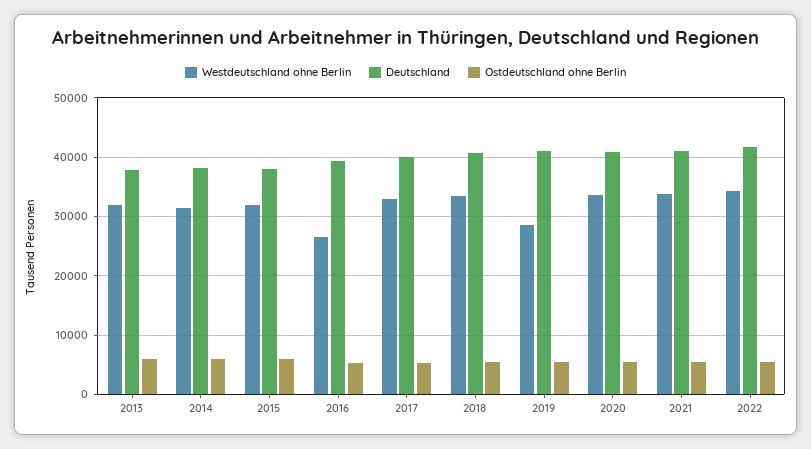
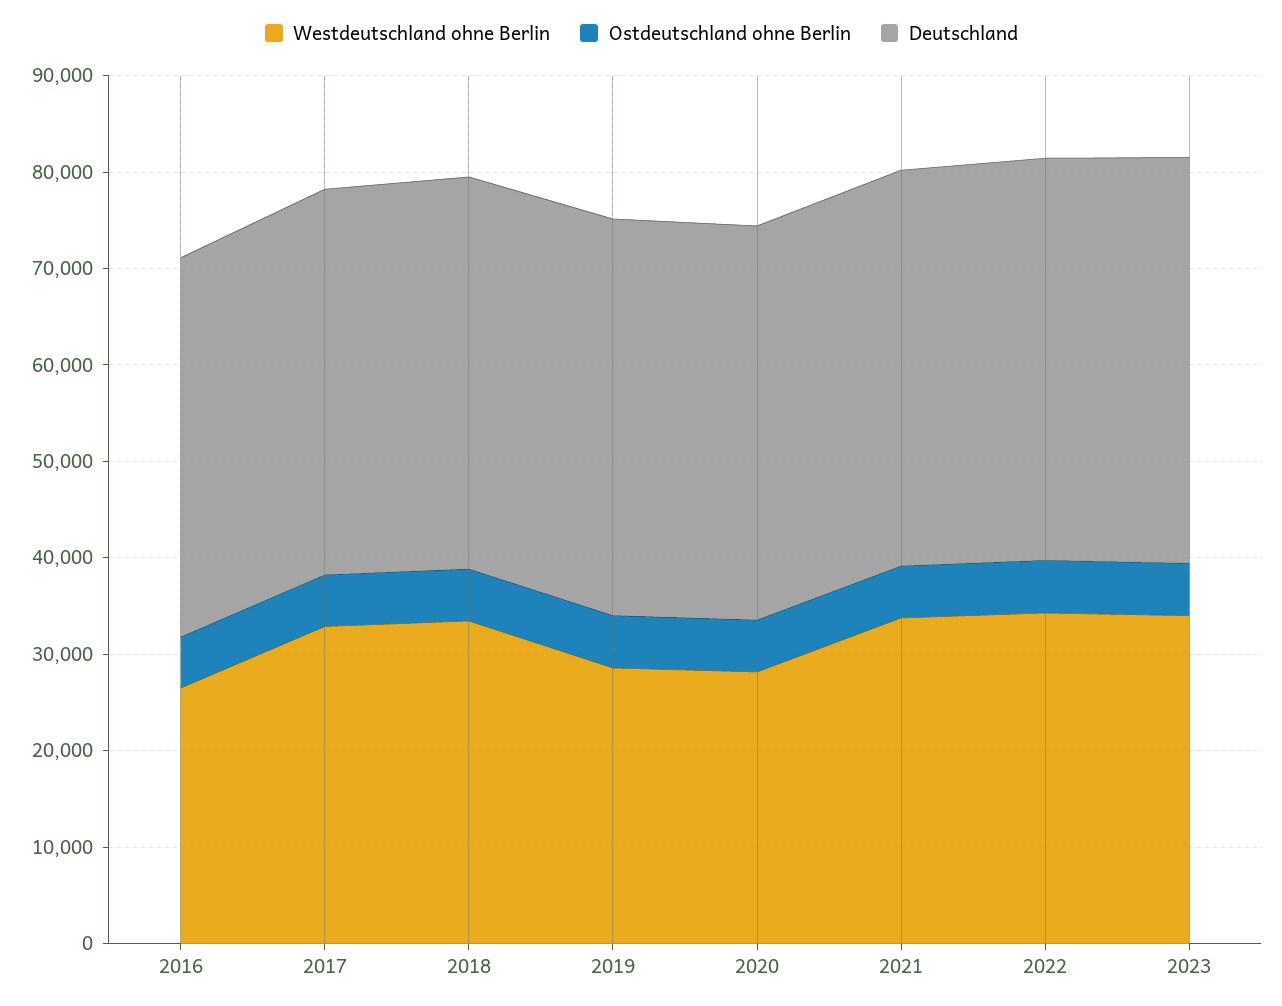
Westdeutschland ohne Berlin, 2013: 32000 -> none
Deutschland, 2013: 38000 -> none
Ostdeutschland ohne Berlin, 2013: 6000 -> none
Westdeutschland ohne Berlin, 2014: 32000 -> none
Deutschland, 2014: 38000 -> none
Ostdeutschland ohne Berlin, 2014: 6000 -> none
Westdeutschland ohne Berlin, 2015: 32000 -> none
Deutschland, 2015: 38000 -> none
Ostdeutschland ohne Berlin, 2015: 6000 -> none
Westdeutschland ohne Berlin, 2020: 34000 -> 28000
Westdeutschland ohne Berlin, 2023: none -> 34000
Ostdeutschland ohne Berlin, 2023: none -> 6000
Deutschland, 2023: none -> 42000

